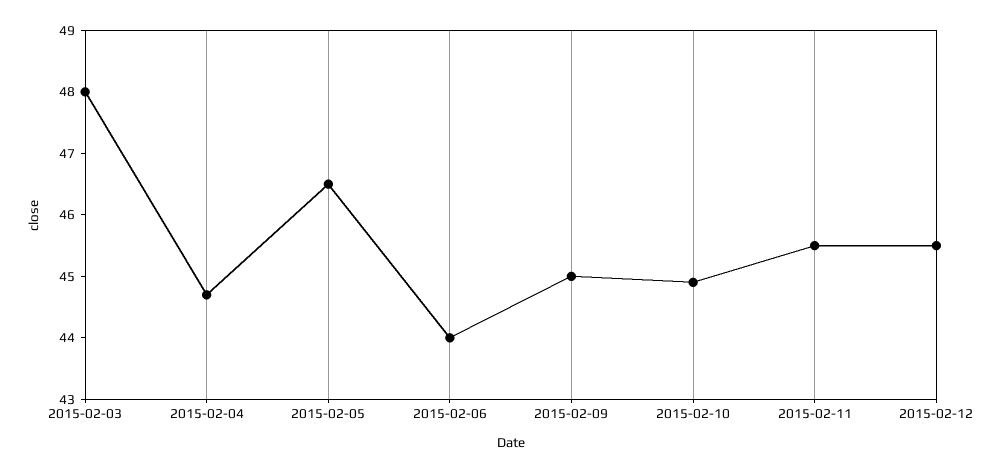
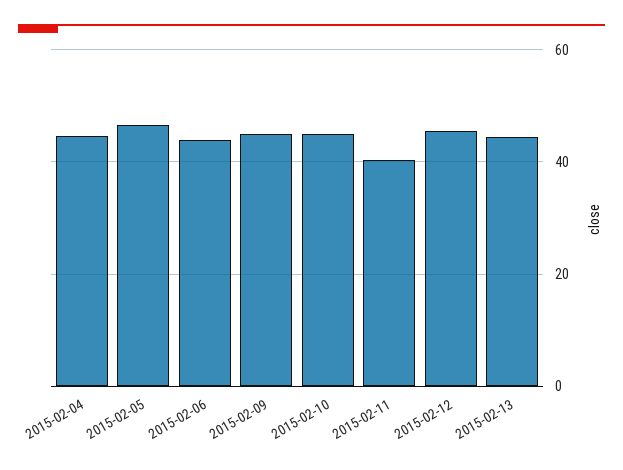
2015-02-03: 48 -> none
2015-02-11: 45.5 -> 40
2015-02-13: none -> 44

